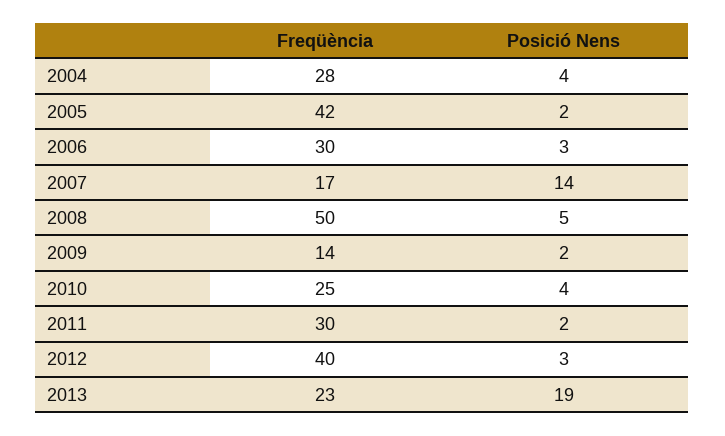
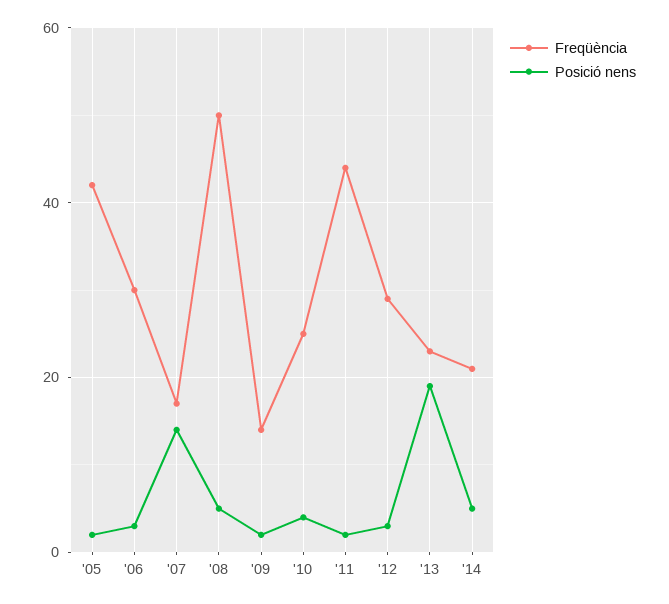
Freqüència, 2004: 28 -> none
Posició Nens, 2004: 4 -> none
Freqüència, 2011: 30 -> 45
Freqüència, 2012: 40 -> 30
Freqüència, '14: none -> 20
Posició Nens, '14: none -> 5

